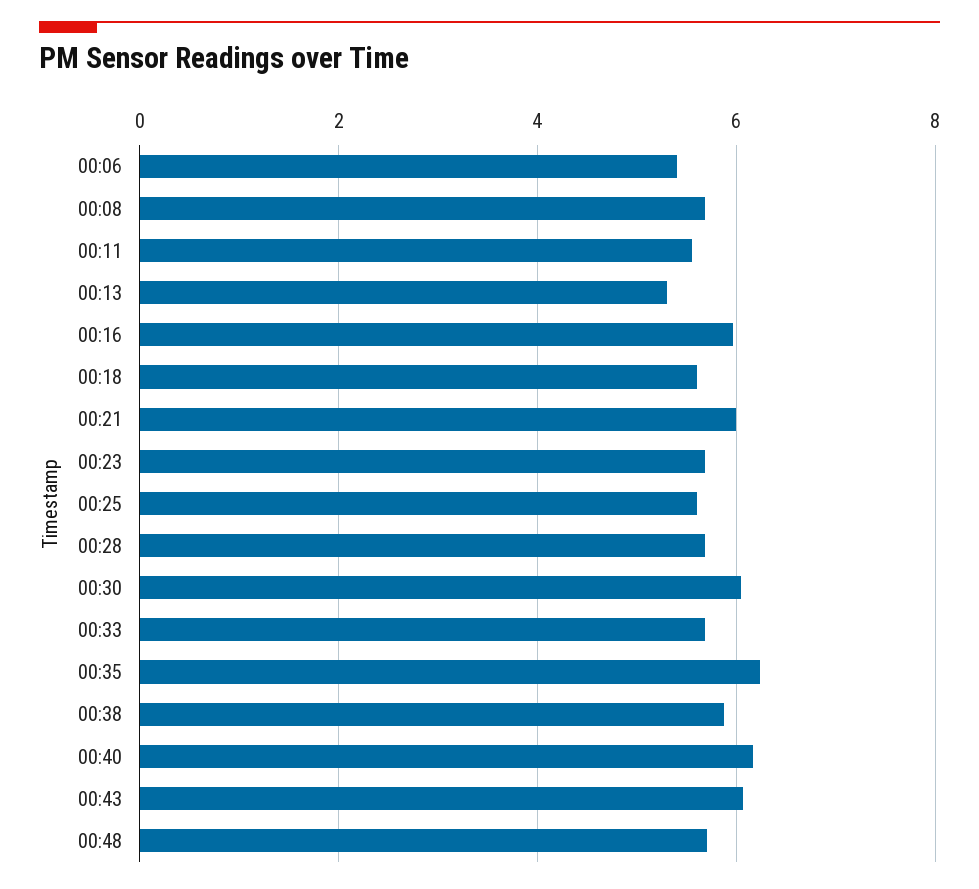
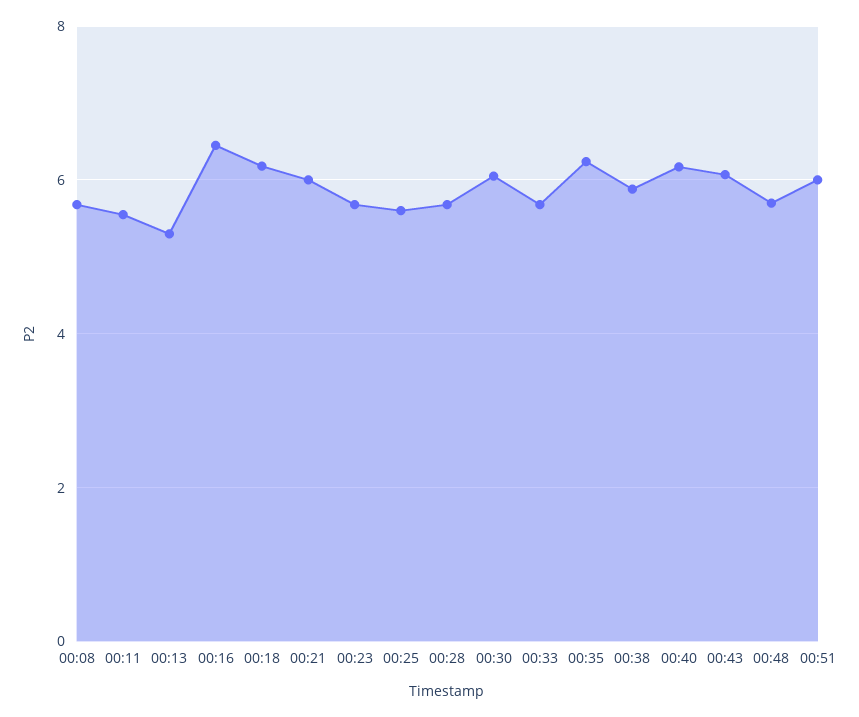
00:06: 5.4 -> none
00:16: 6 -> 6.4
00:18: 5.6 -> 6.2
00:51: none -> 6

